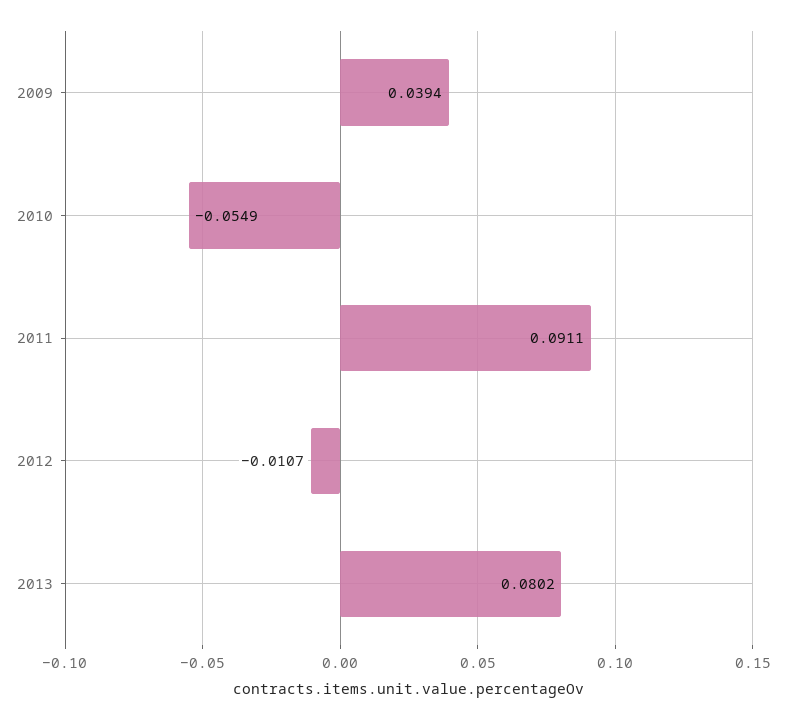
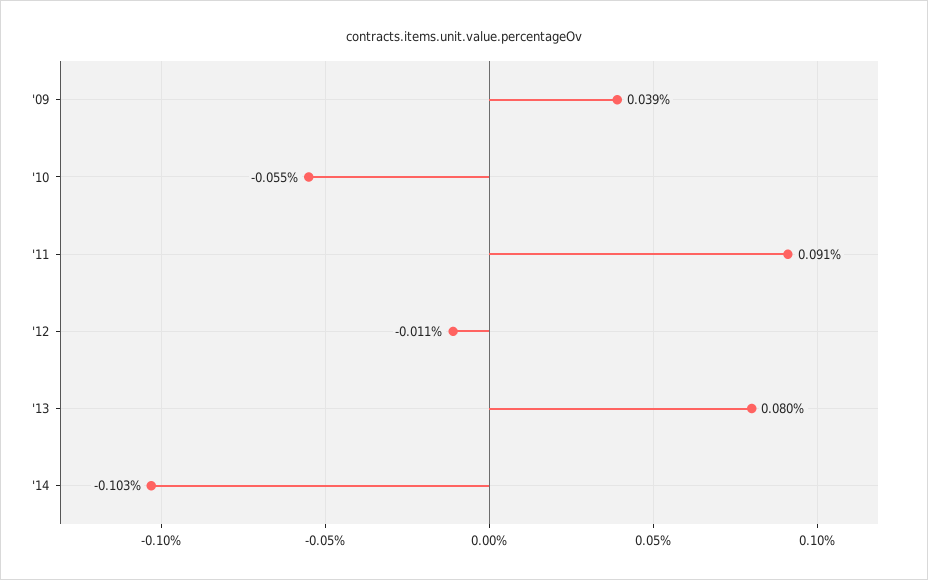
'14: none -> -0.103

